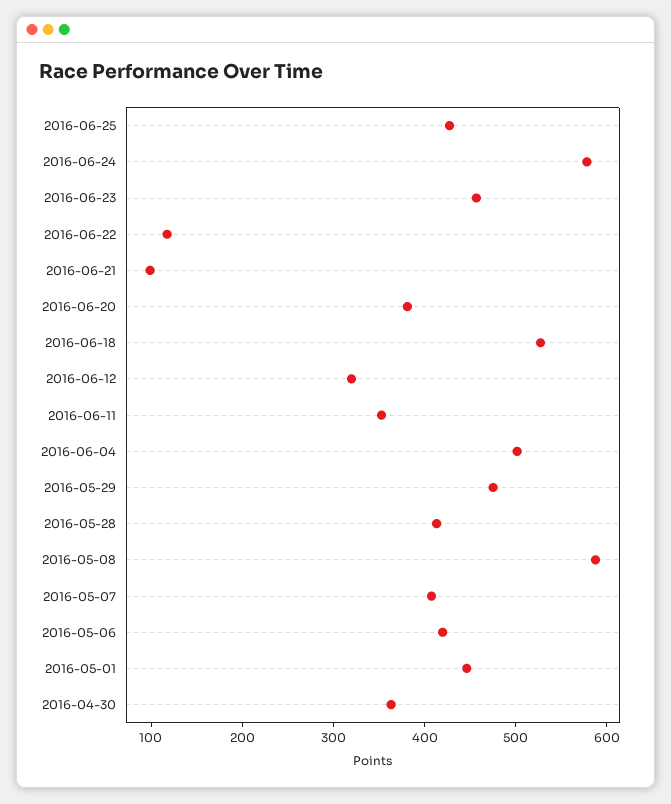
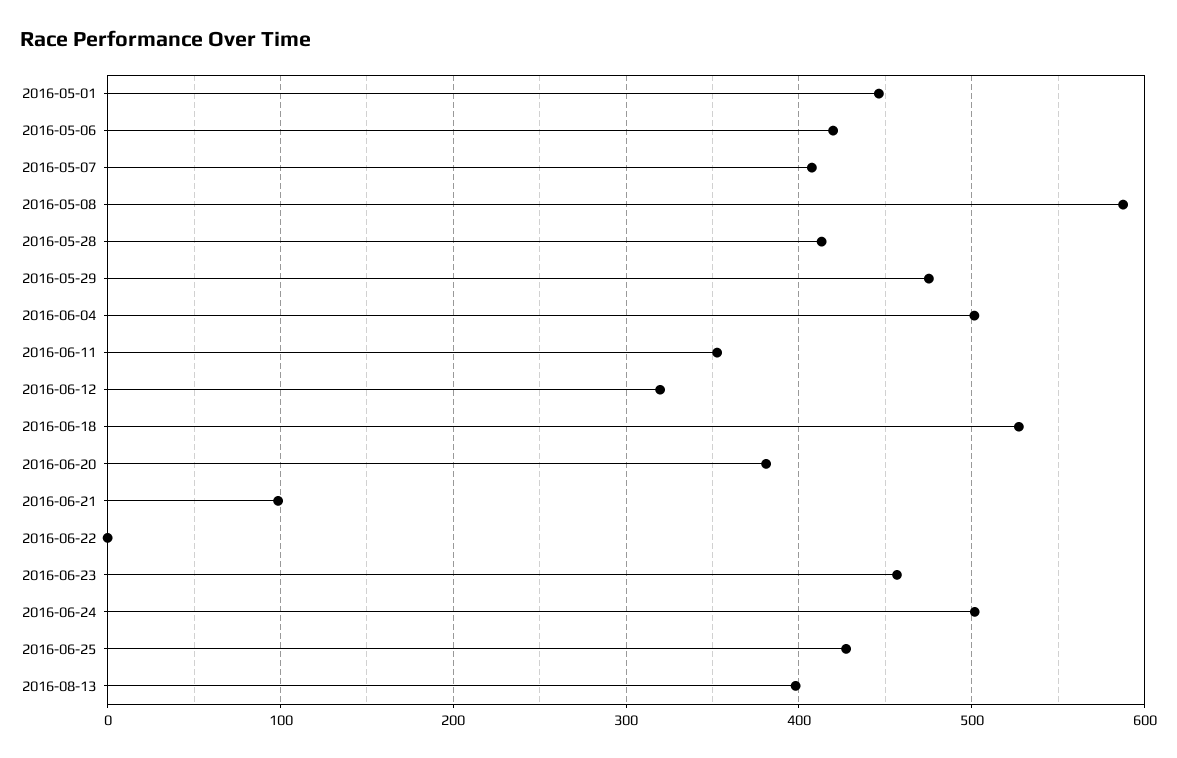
2016-06-24: 580 -> 500
2016-06-22: 120 -> 0
2016-04-30: 360 -> none
2016-08-13: none -> 400

